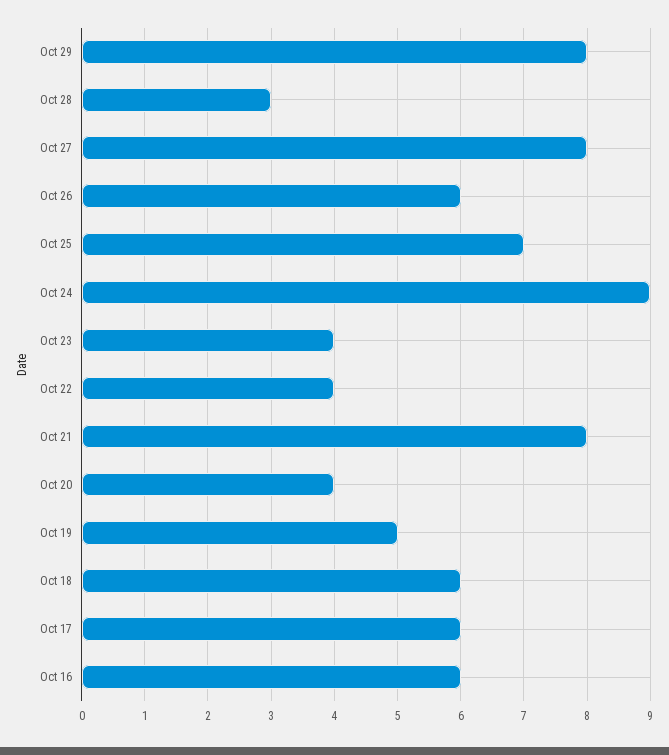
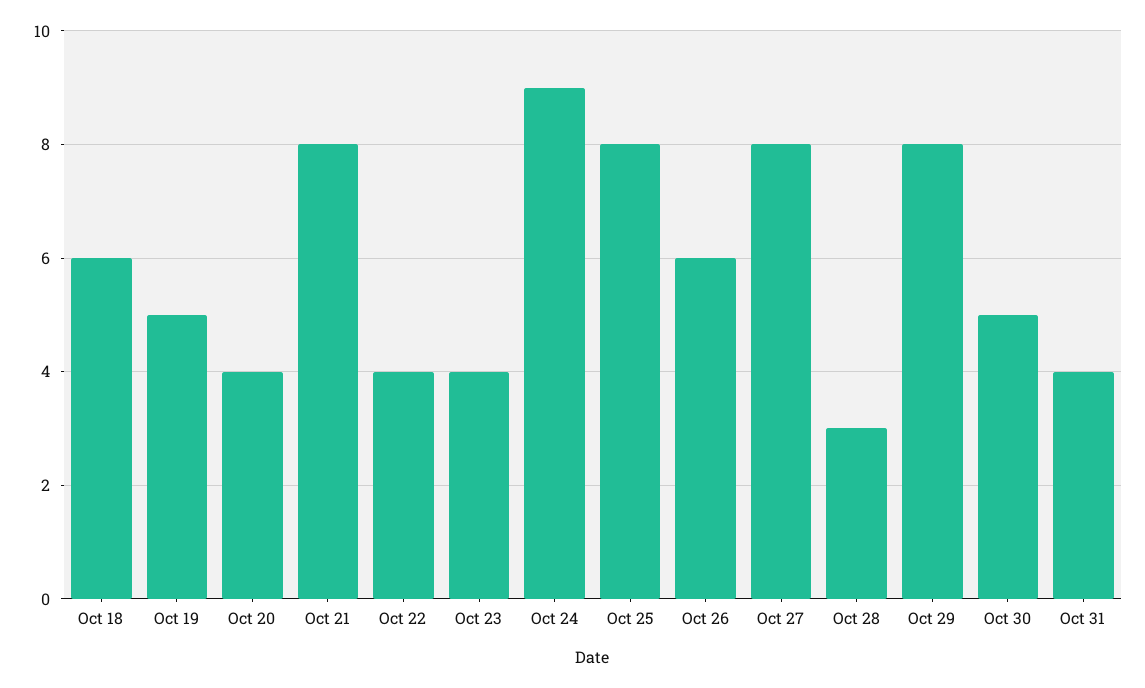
Oct 25: 7 -> 8
Oct 17: 6 -> none
Oct 16: 6 -> none
Oct 30: none -> 5
Oct 31: none -> 4

